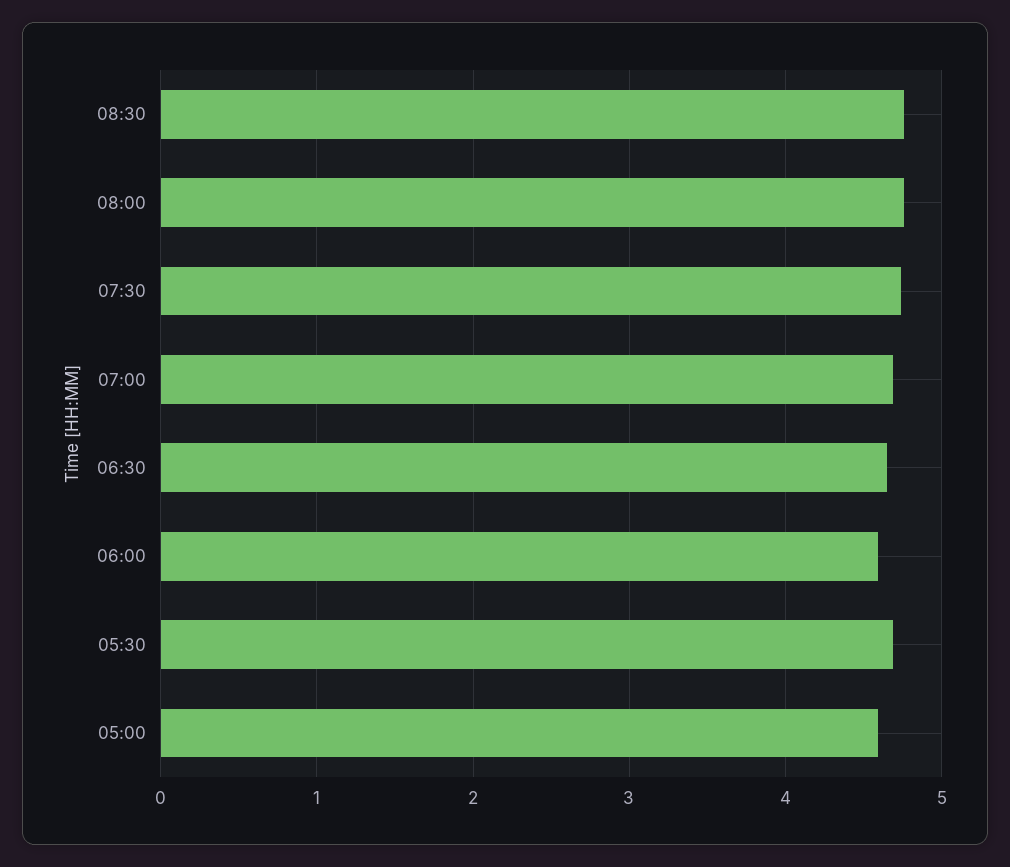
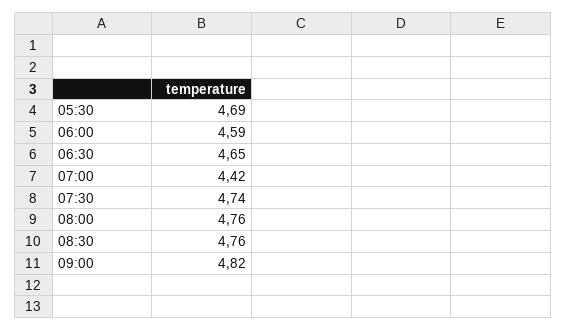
07:00: 4.7 -> 4.42
05:00: 4.6 -> none
09:00: none -> 4.82

